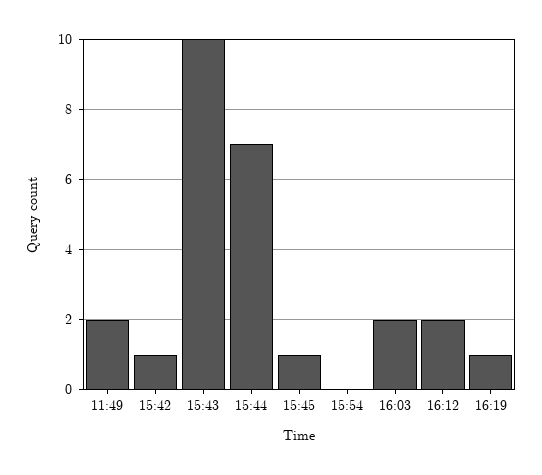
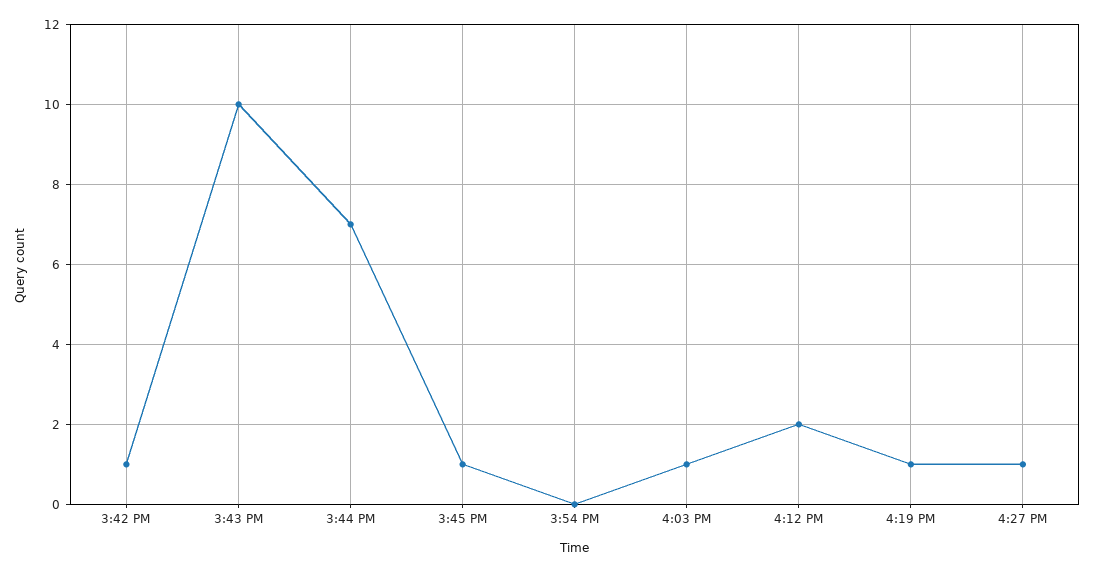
11:49: 2 -> none
16:03: 2 -> 1
4:27 PM: none -> 1

